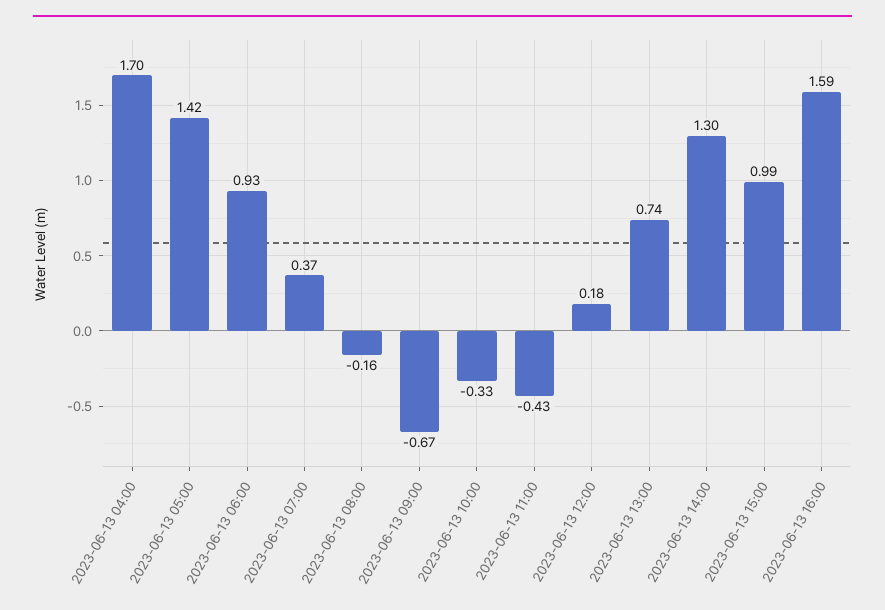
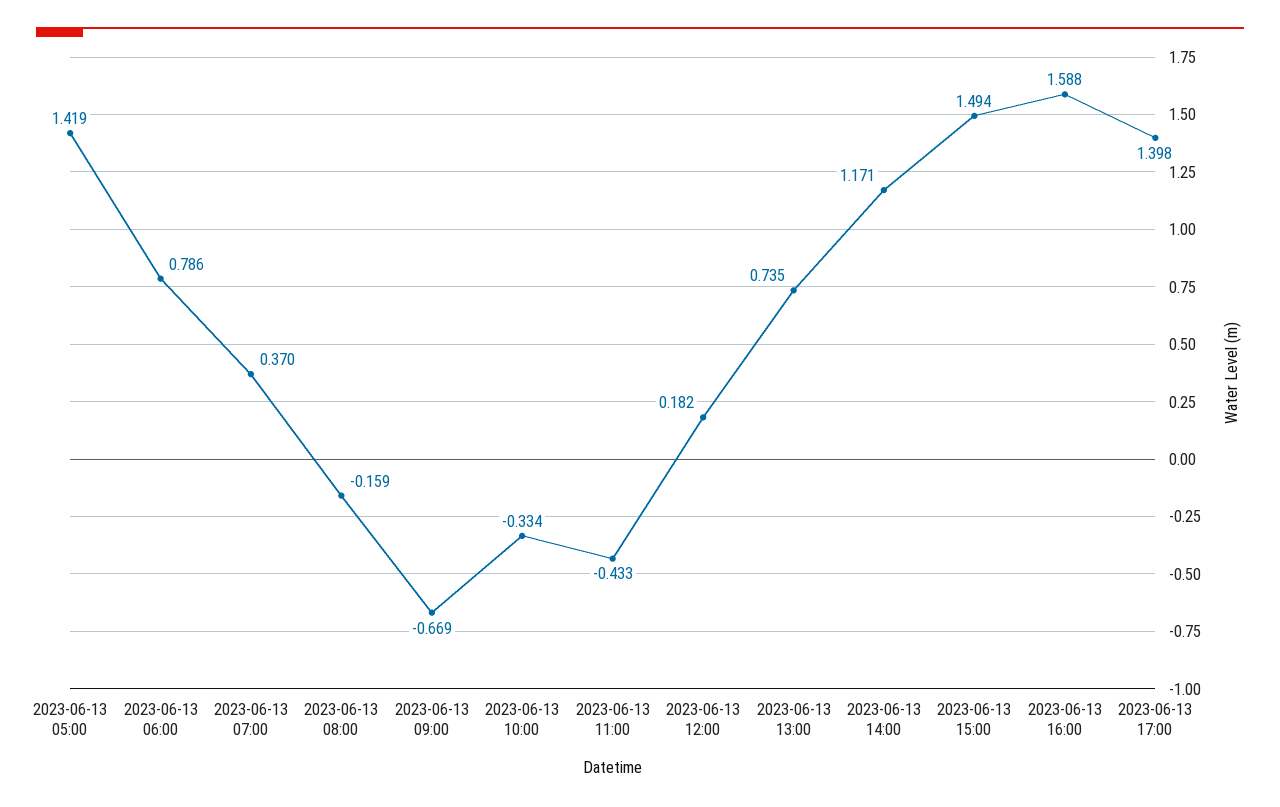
2023-06-13 04:00: 1.7 -> none
2023-06-13 06:00: 0.93 -> 0.786
2023-06-13 14:00: 1.3 -> 1.171
2023-06-13 15:00: 0.99 -> 1.494
2023-06-13 17:00: none -> 1.398

